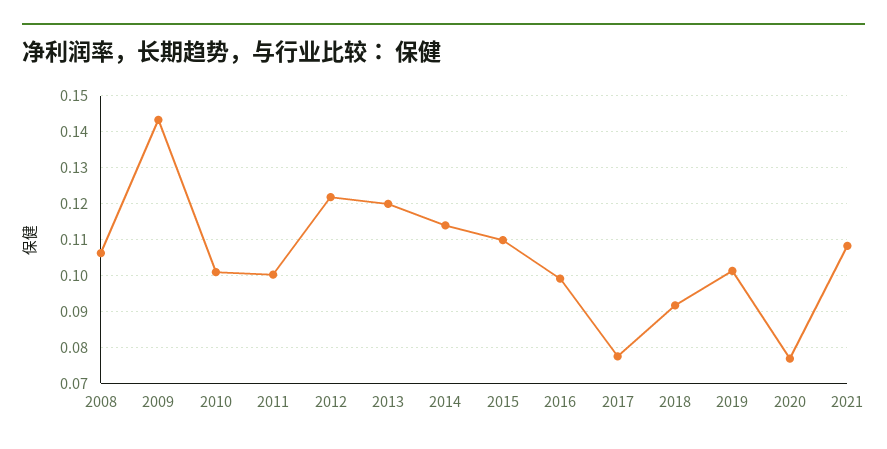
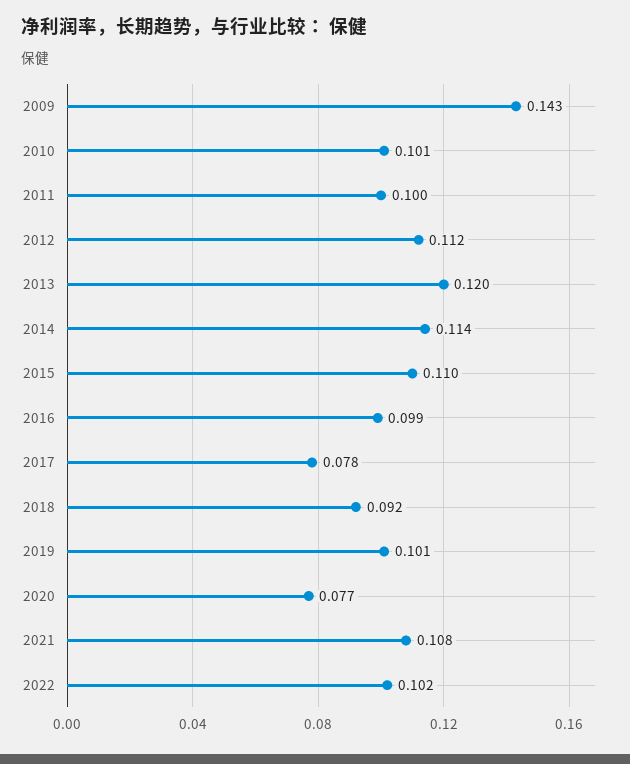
2008: 0.106 -> none
2012: 0.122 -> 0.112
2022: none -> 0.102

